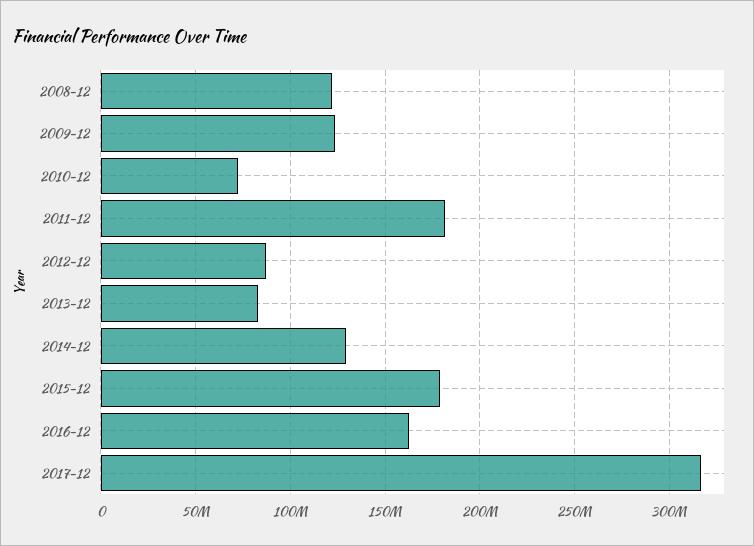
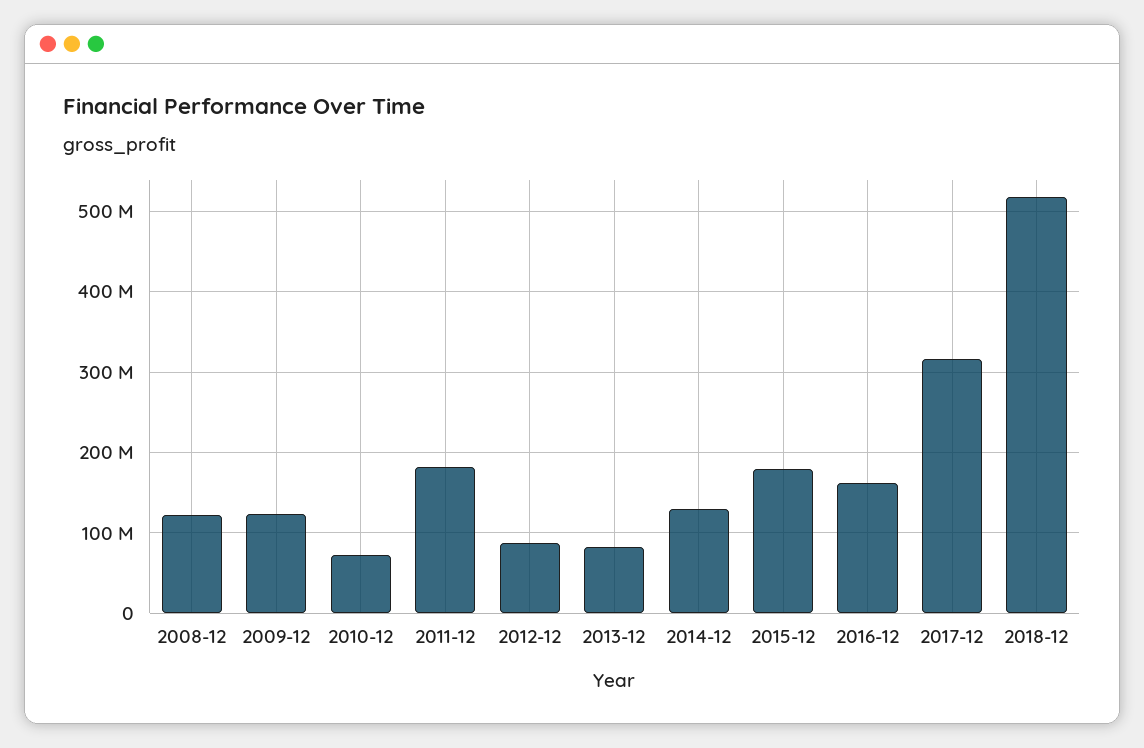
2018-12: none -> 520000000

